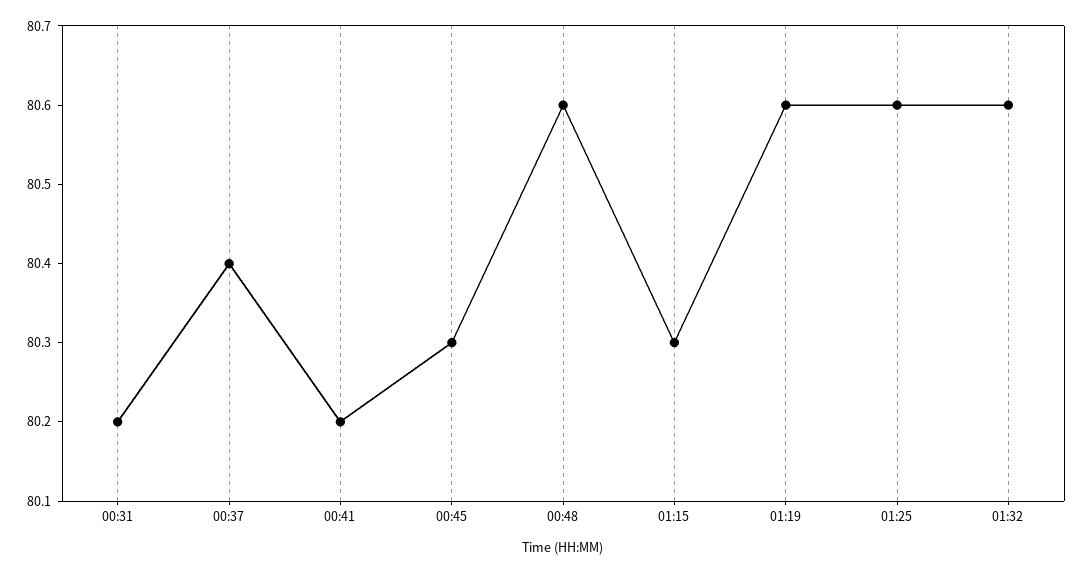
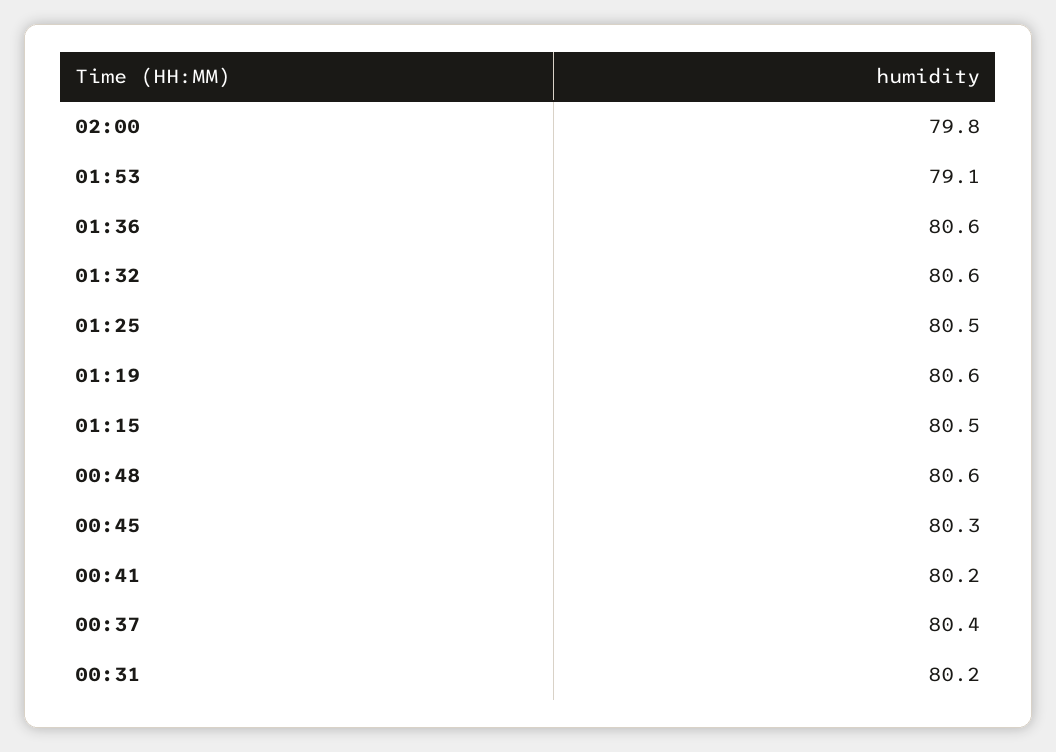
01:15: 80.3 -> 80.5
01:25: 80.6 -> 80.5
02:00: none -> 79.8
01:53: none -> 79.1
01:36: none -> 80.6

